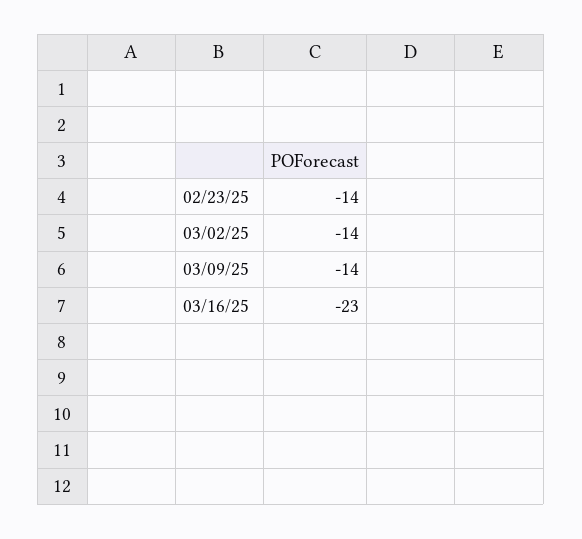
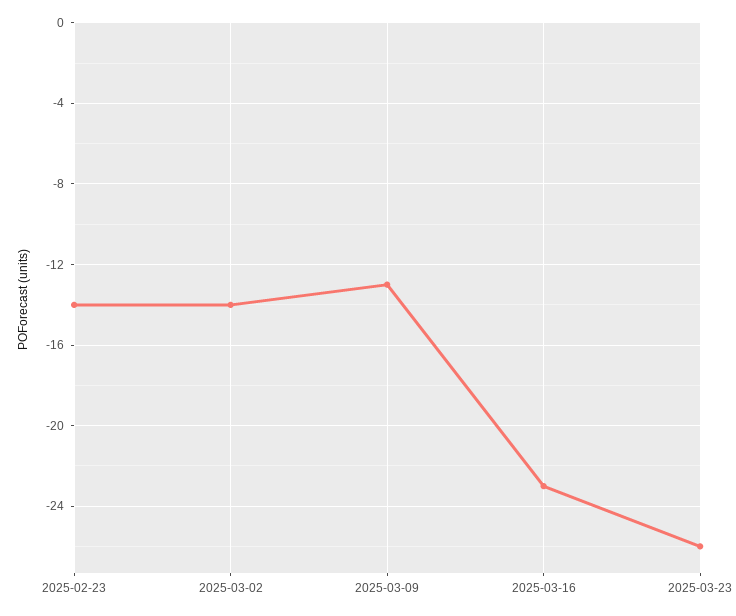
03/09/25: -14 -> -13
2025-03-23: none -> -26

